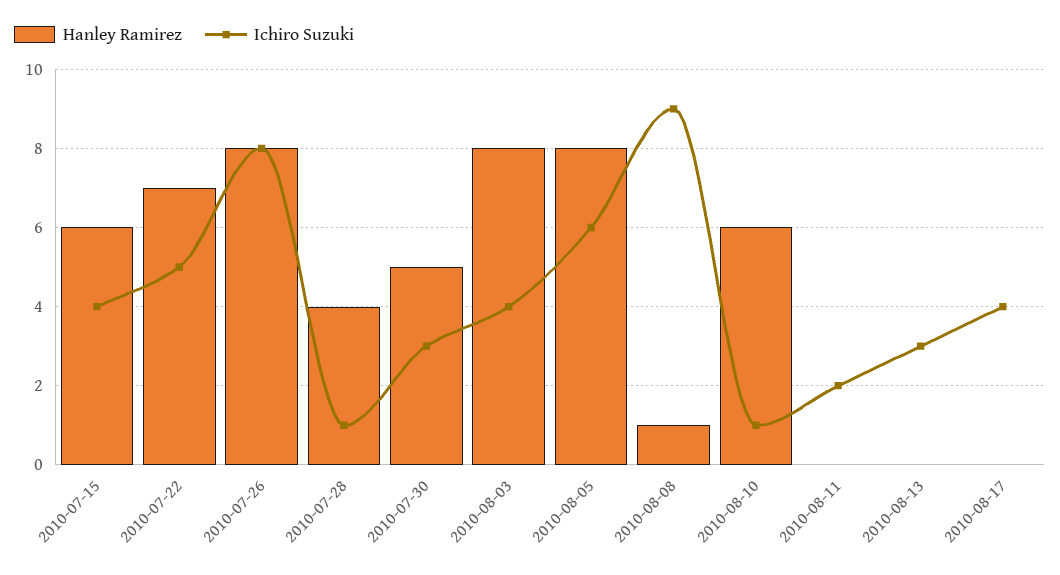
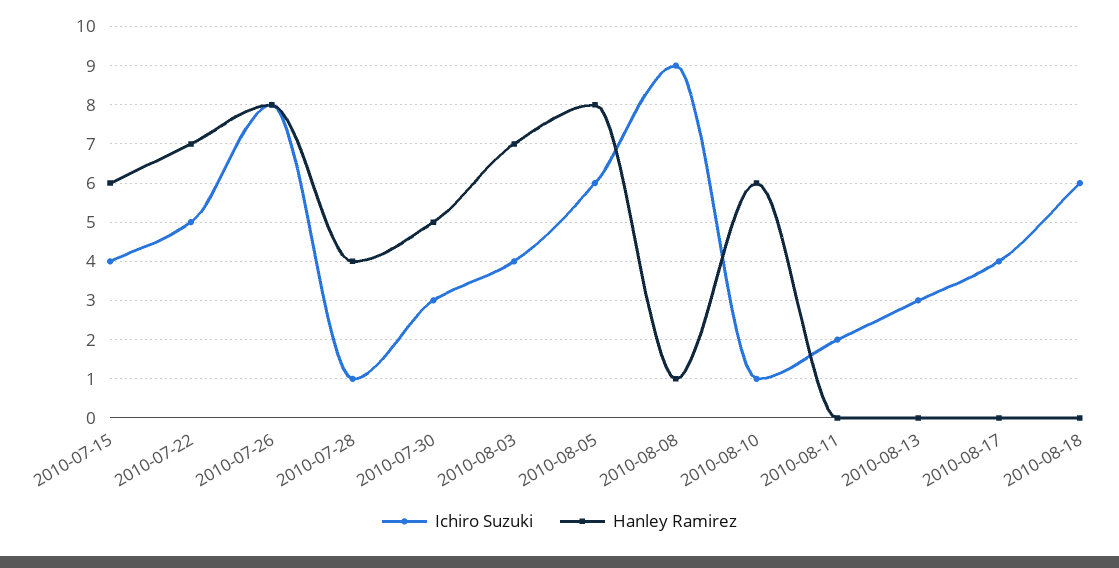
Hanley Ramirez, 2010-08-03: 8 -> 7
Ichiro Suzuki, 2010-08-18: none -> 6
Hanley Ramirez, 2010-08-18: none -> 0

